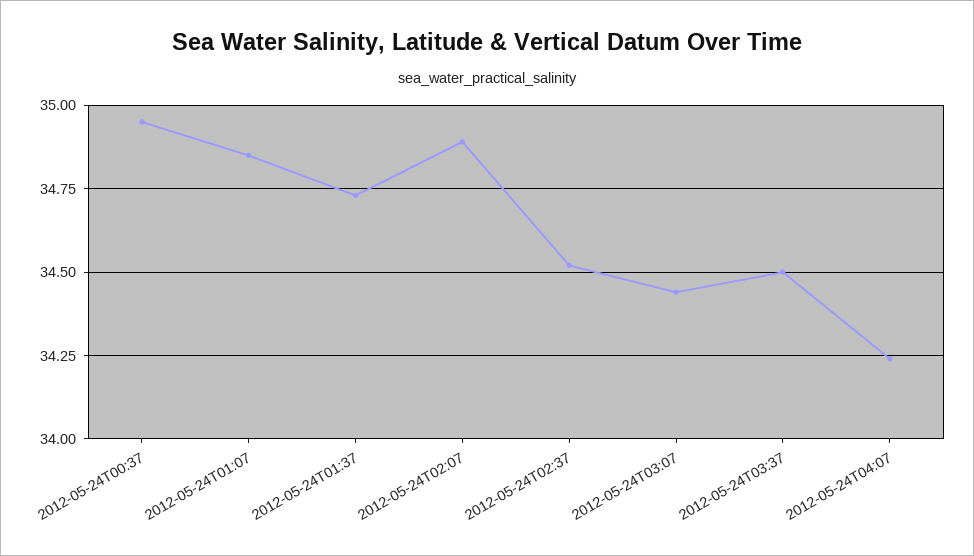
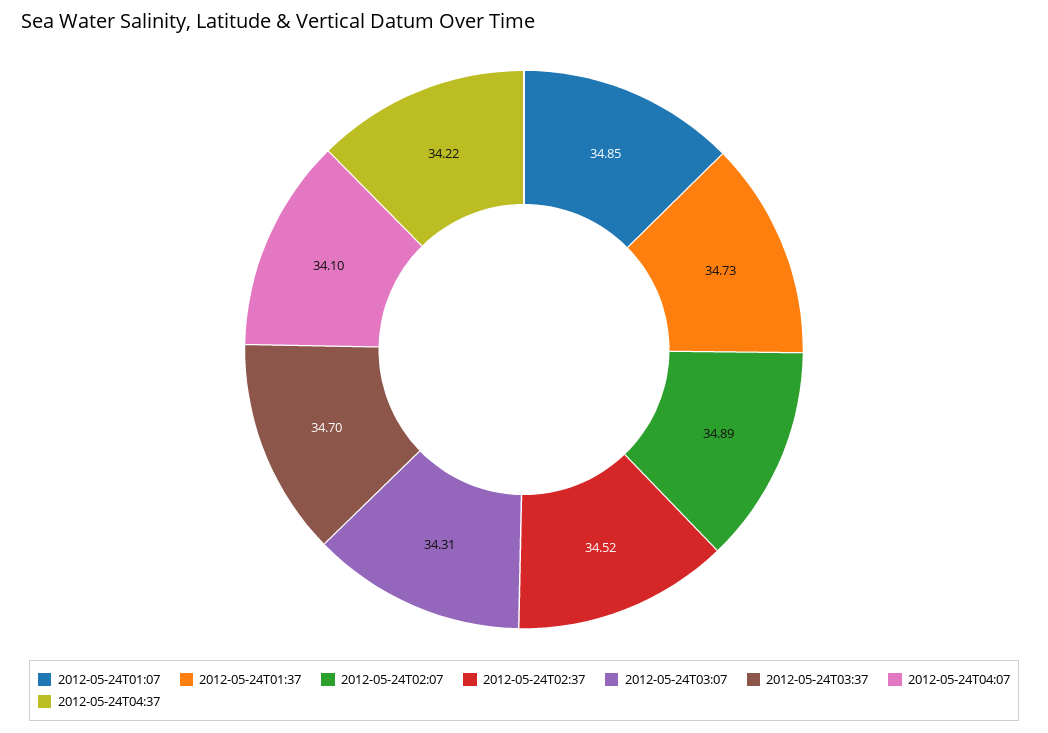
2012-05-24T00:37: 34.95 -> none
2012-05-24T03:07: 34.45 -> 34.31
2012-05-24T03:37: 34.5 -> 34.7
2012-05-24T04:07: 34.25 -> 34.1
2012-05-24T04:37: none -> 34.22

